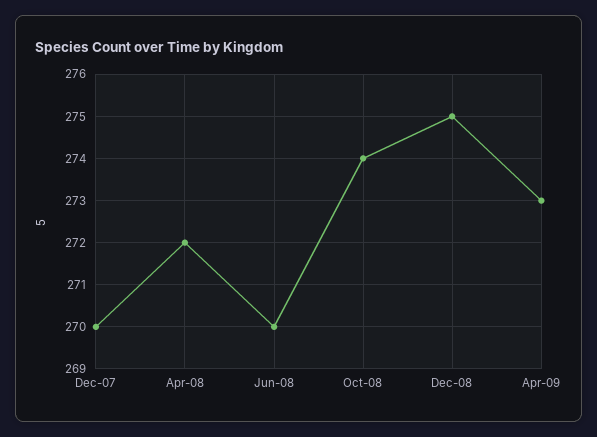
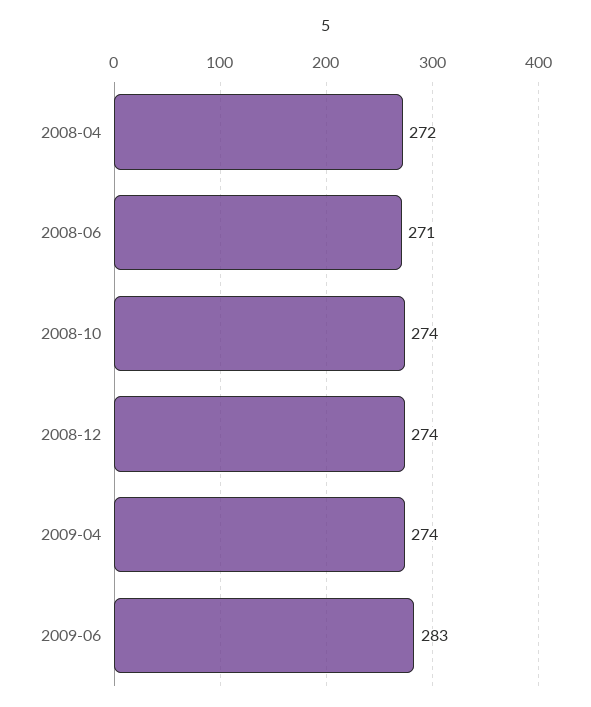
Dec-07: 270 -> none
Jun-08: 270 -> 271
Dec-08: 275 -> 274
Apr-09: 273 -> 274
2009-06: none -> 283

